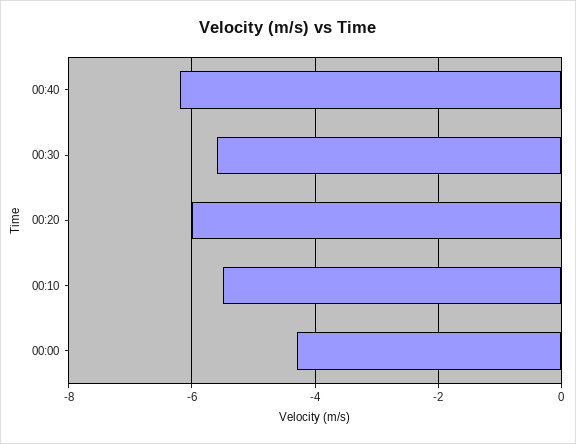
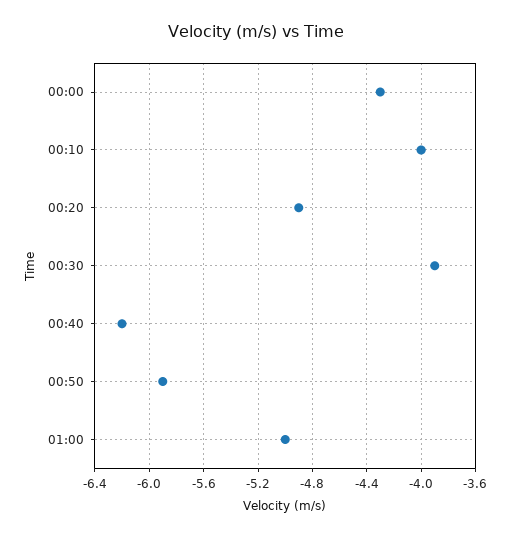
00:30: -5.5 -> -3.9
00:20: -6 -> -4.9
00:10: -5.5 -> -4
00:50: none -> -5.9
01:00: none -> -5

